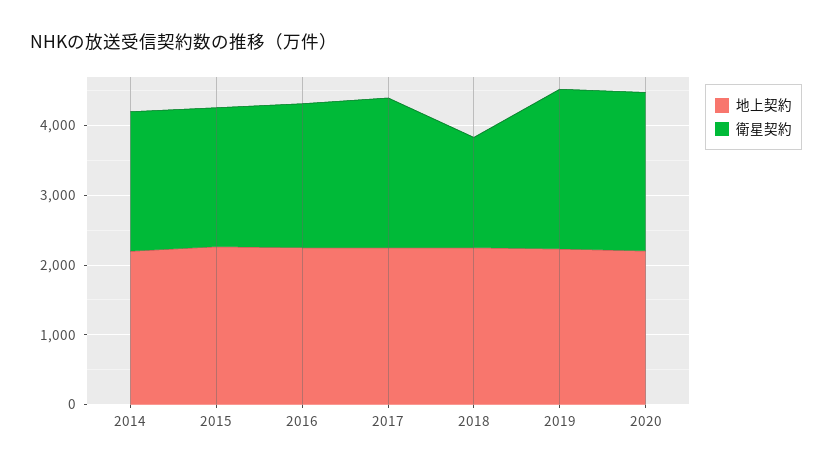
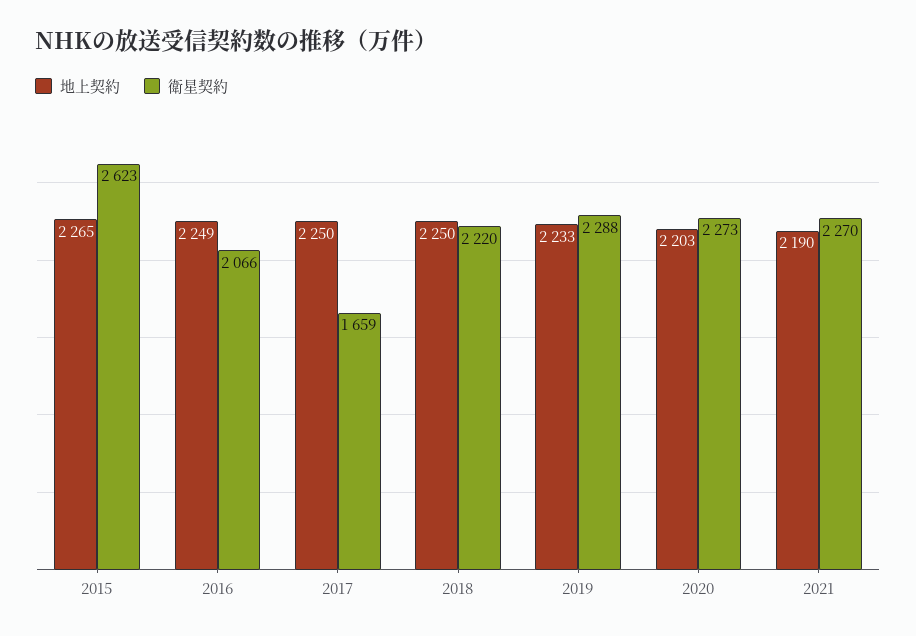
地上契約, 2014: 2200 -> none
衛星契約, 2014: 2000 -> none
衛星契約, 2015: 2000 -> 2623
衛星契約, 2017: 2200 -> 1659
衛星契約, 2018: 1600 -> 2220
地上契約, 2021: none -> 2190
衛星契約, 2021: none -> 2270

